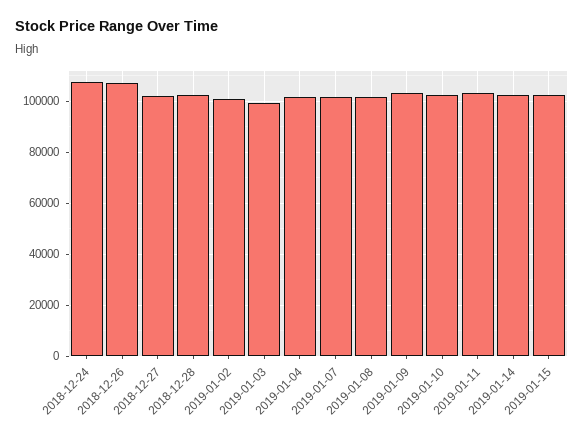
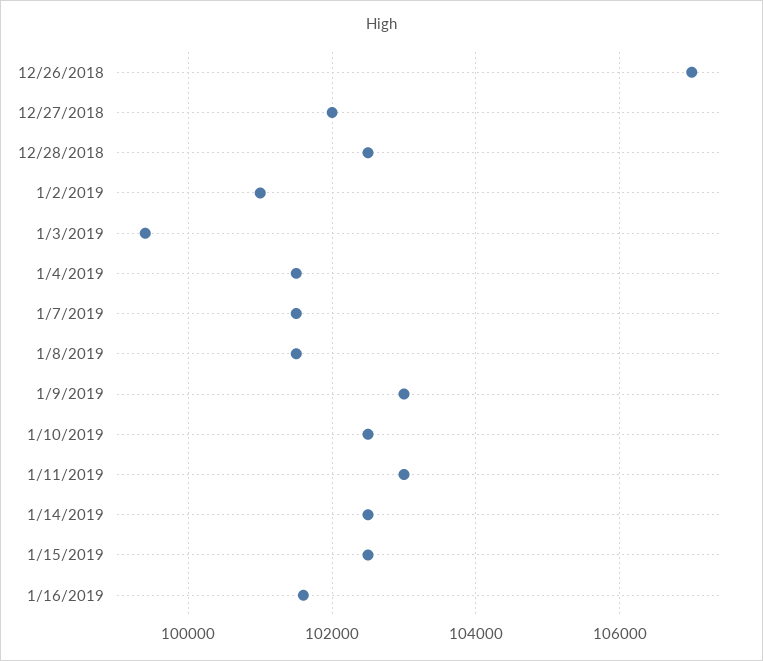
2018-12-24: 107500 -> none
1/16/2019: none -> 101600

